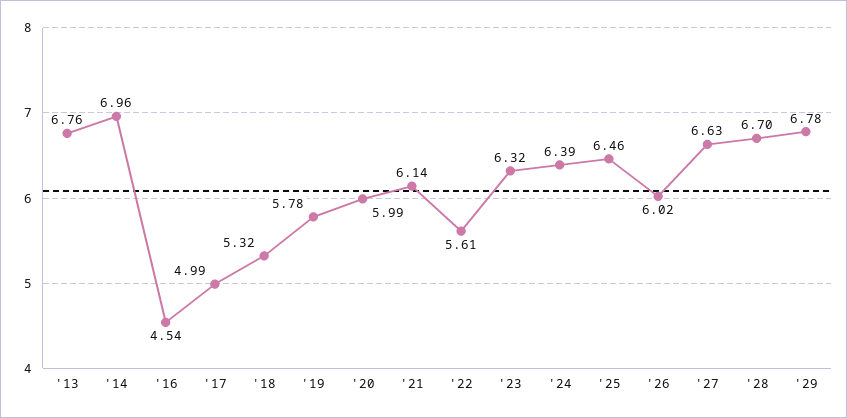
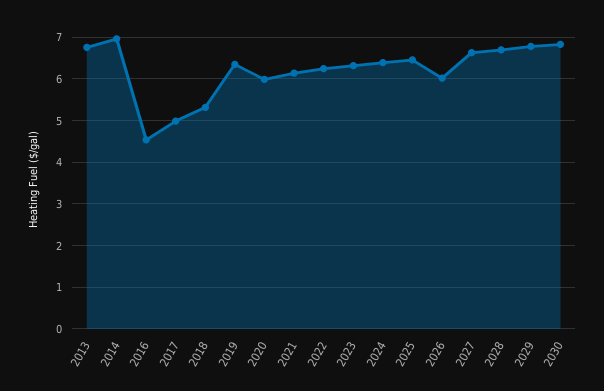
'19: 5.78 -> 6.4
'22: 5.61 -> 6.2
2030: none -> 6.8

